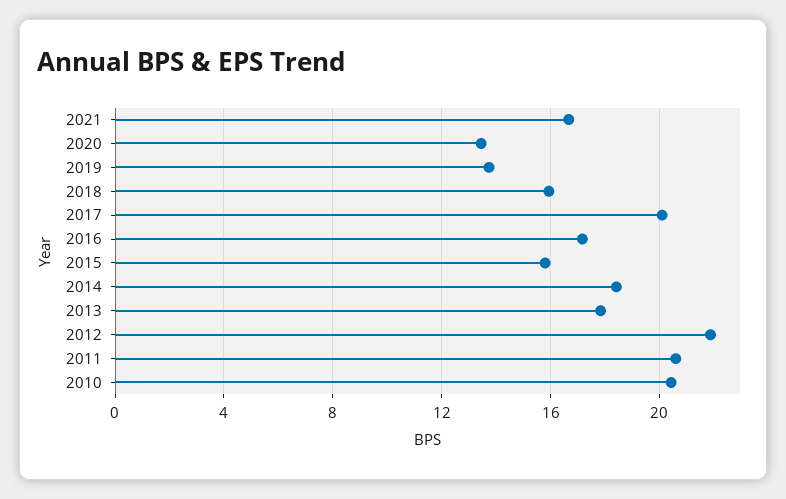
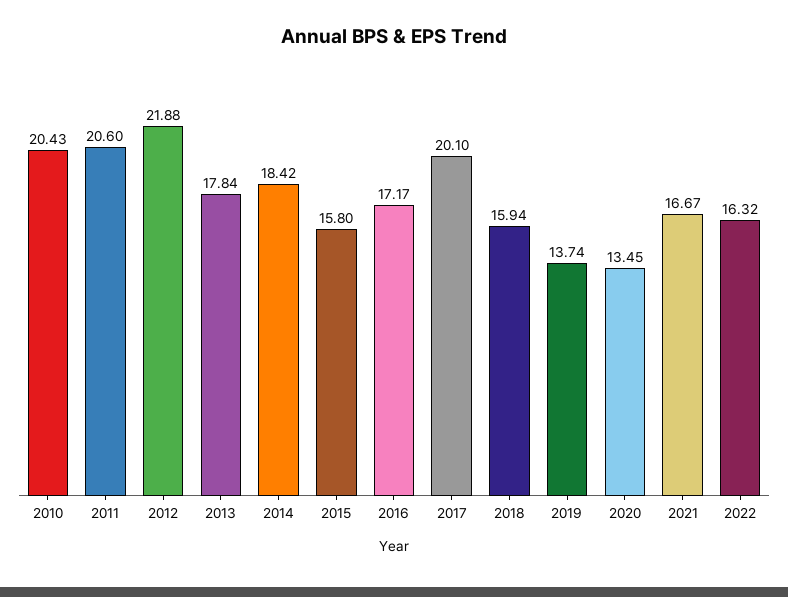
2022: none -> 16.32

